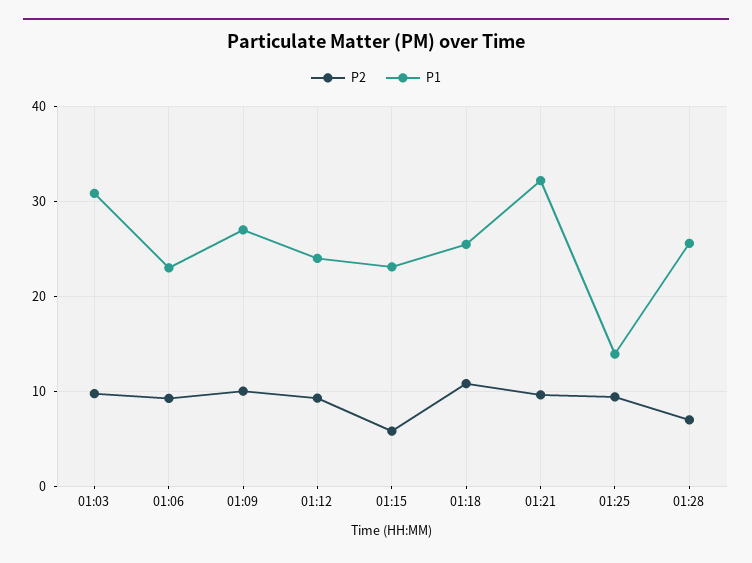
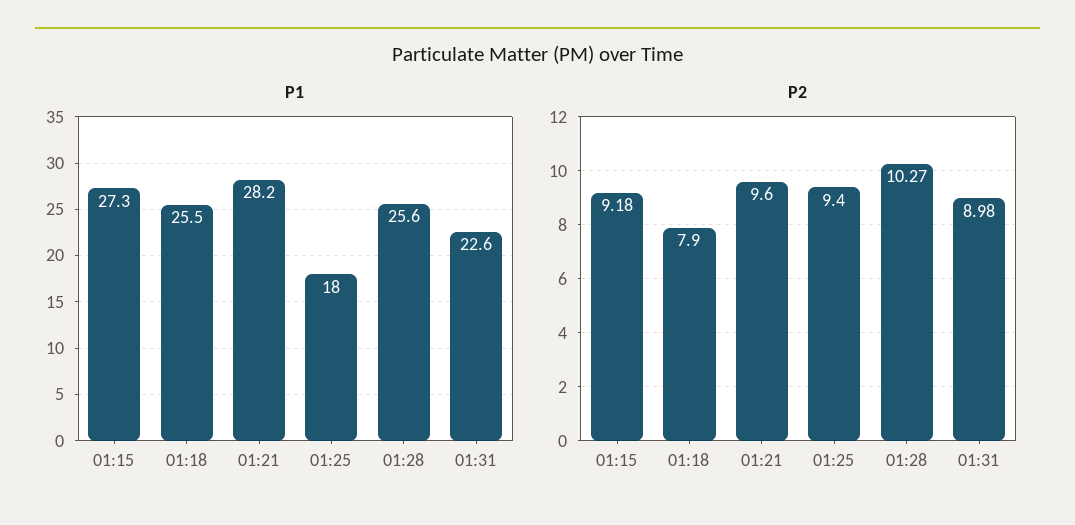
P2, 01:03: 10 -> none
P1, 01:03: 31 -> none
P2, 01:06: 9 -> none
P1, 01:06: 23 -> none
P2, 01:09: 10 -> none
P1, 01:09: 27 -> none
P2, 01:12: 9 -> none
P1, 01:12: 24 -> none
P2, 01:15: 6 -> 9.18
P1, 01:15: 23 -> 27.3
P2, 01:18: 11 -> 7.9
P1, 01:21: 32 -> 28.2
P1, 01:25: 14 -> 18
P2, 01:28: 7 -> 10.27
P1, 01:31: none -> 22.6
P2, 01:31: none -> 8.98

